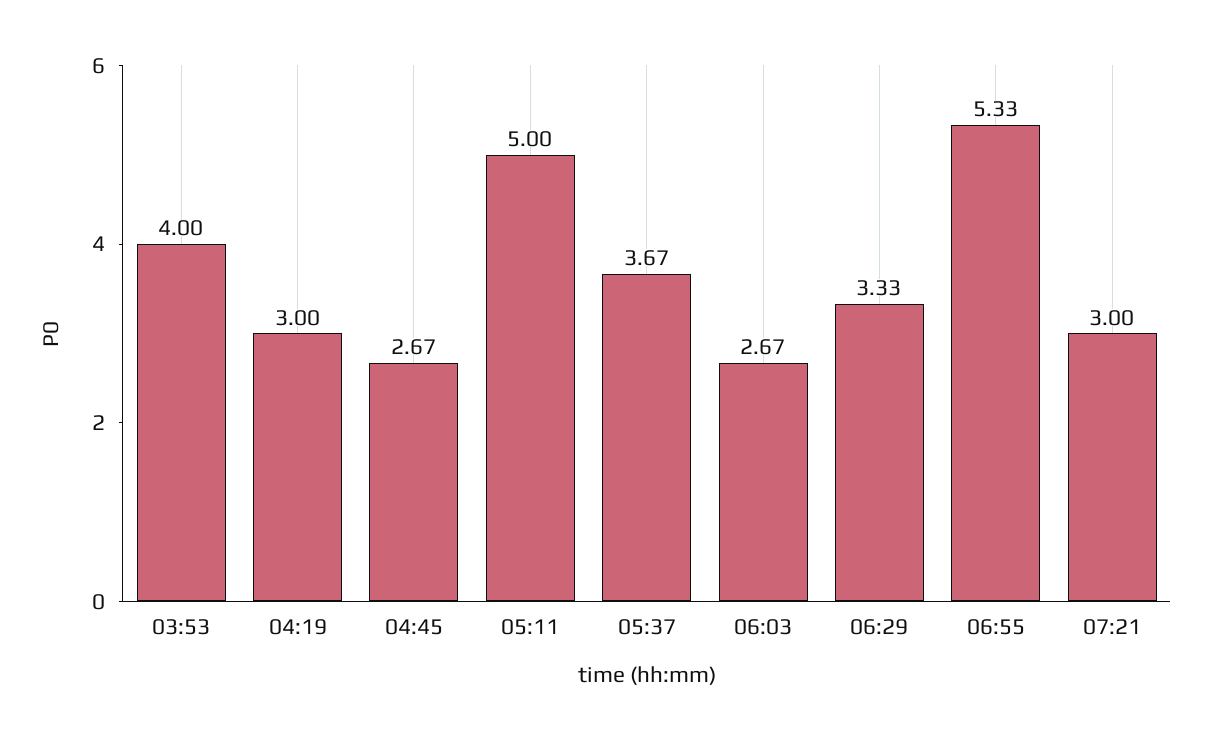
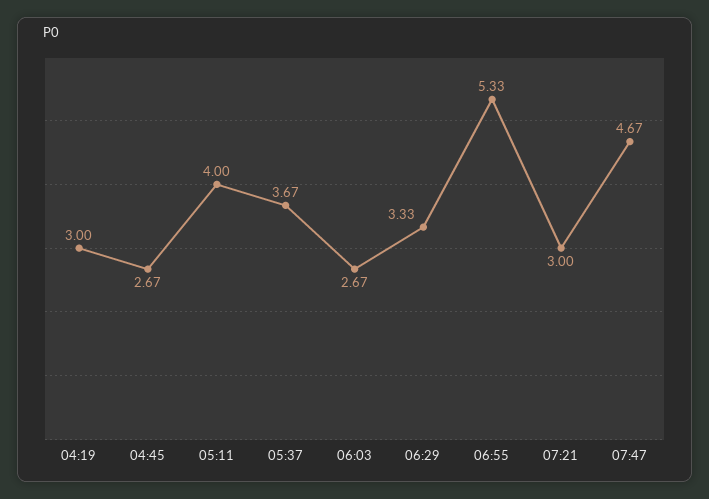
03:53: 4 -> none
05:11: 5 -> 4
07:47: none -> 4.67

